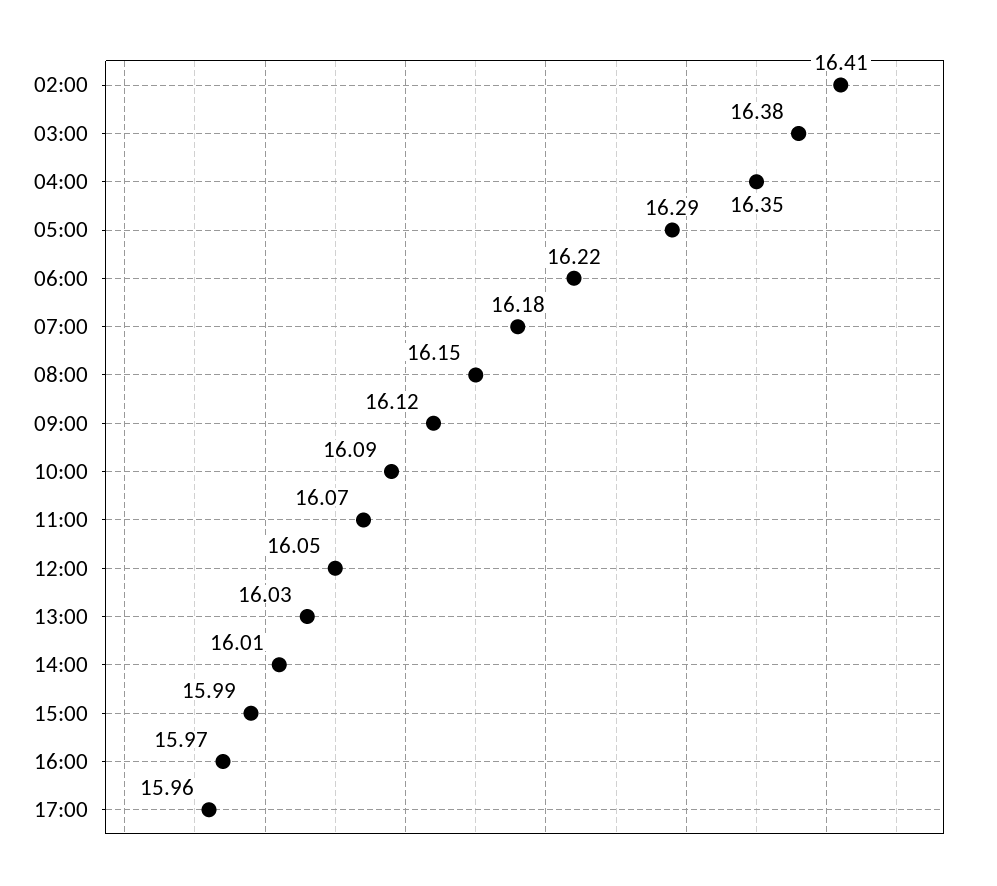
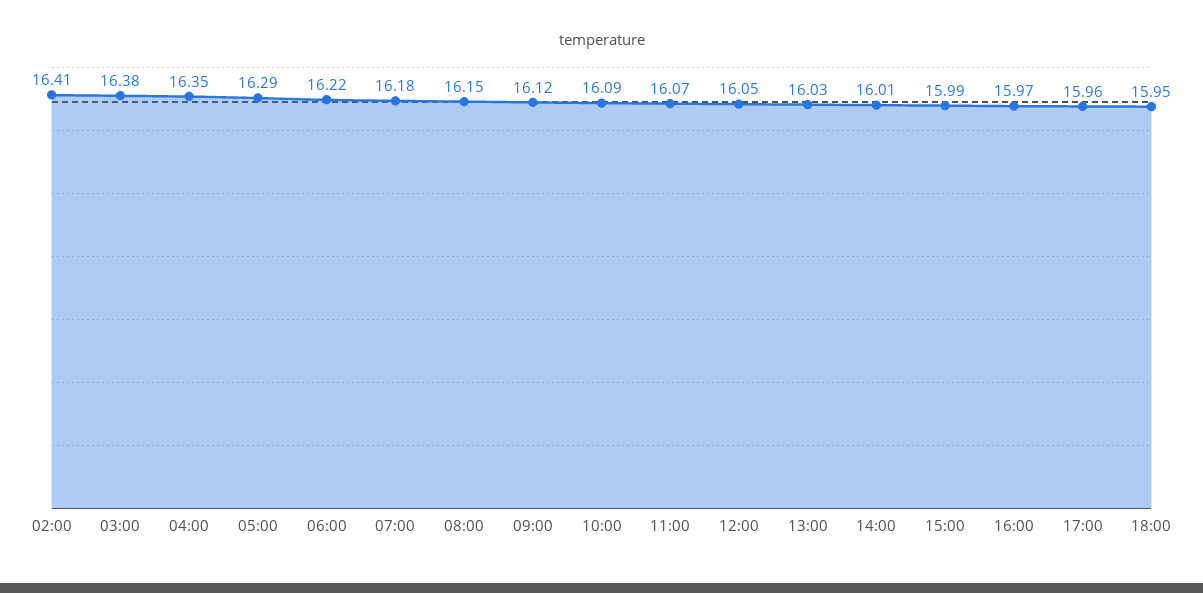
18:00: none -> 15.95

